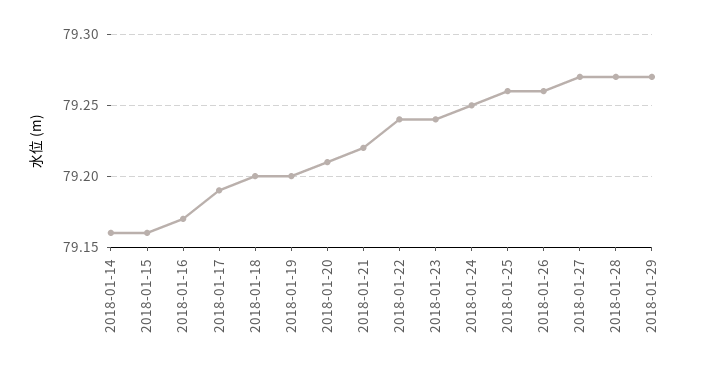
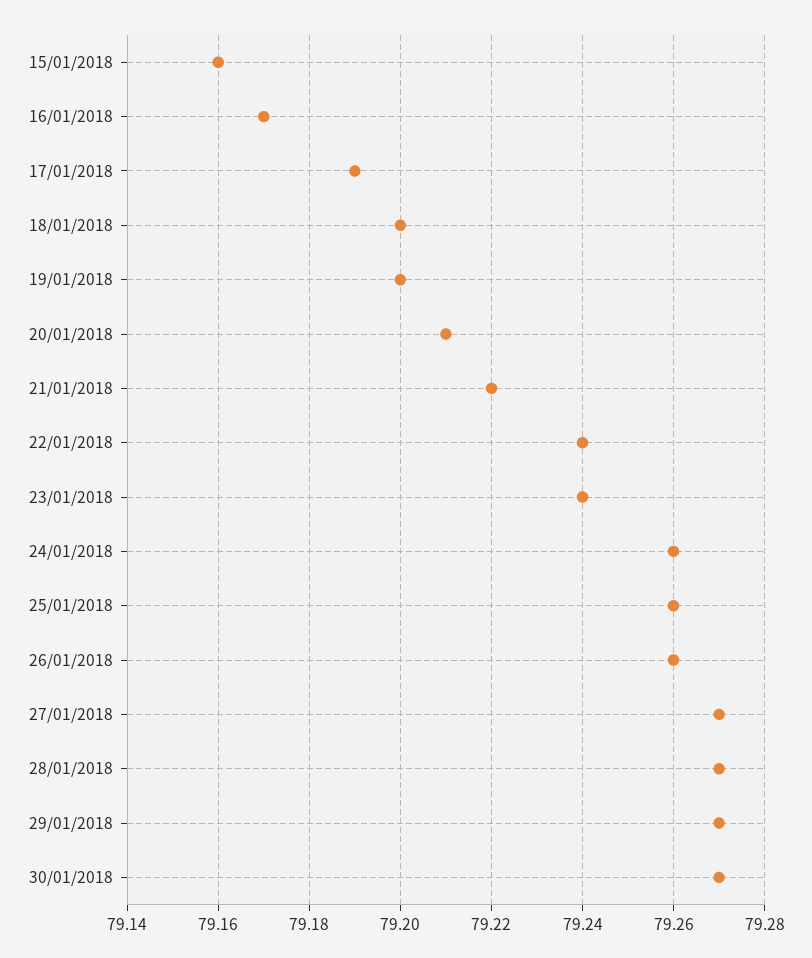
2018-01-14: 79.16 -> none
2018-01-24: 79.25 -> 79.26
30/01/2018: none -> 79.27

